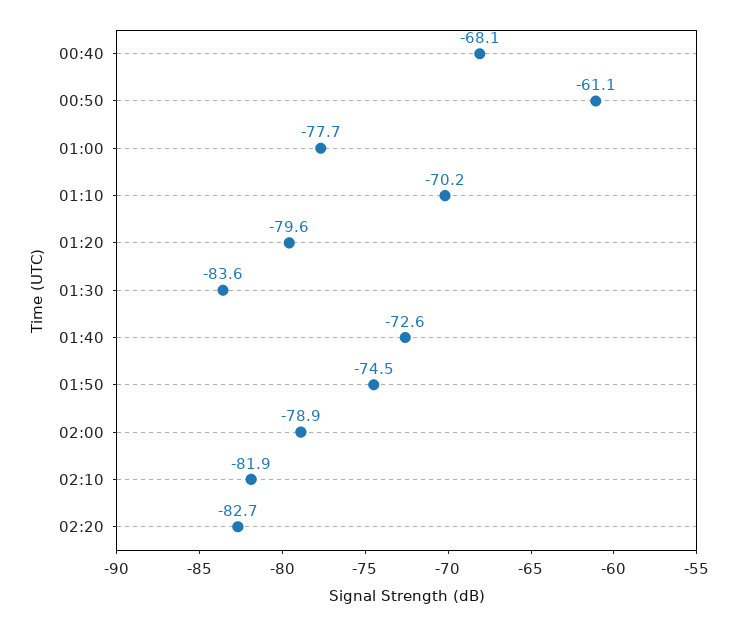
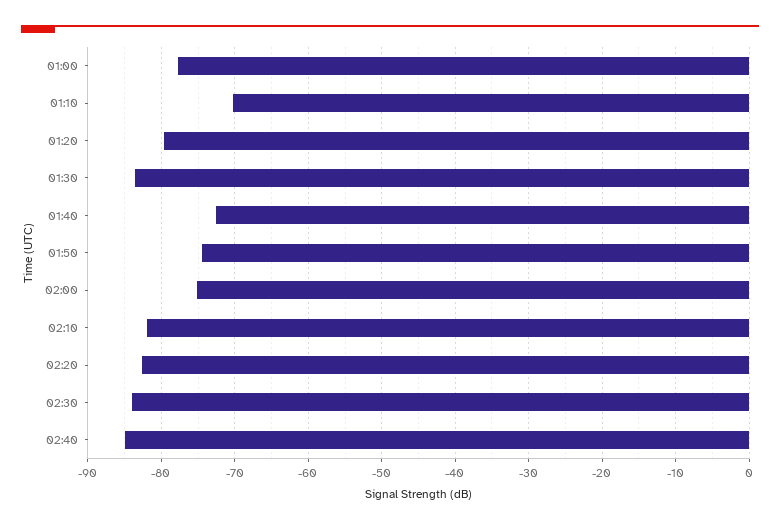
00:40: -68.1 -> none
00:50: -61.1 -> none
02:00: -78.9 -> -75
02:30: none -> -84
02:40: none -> -85

